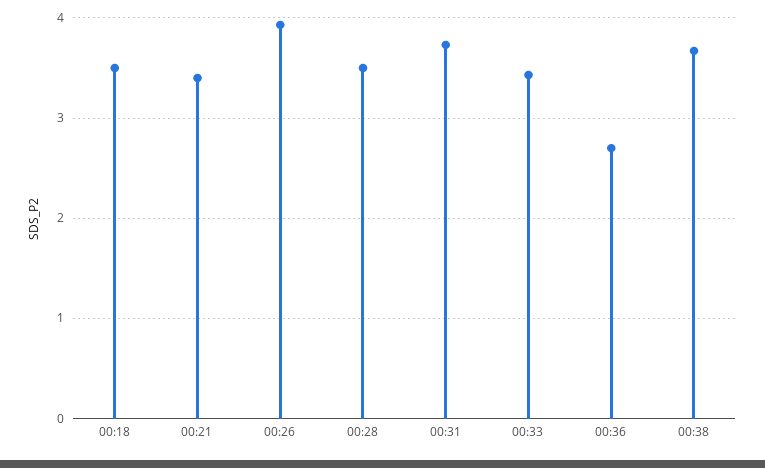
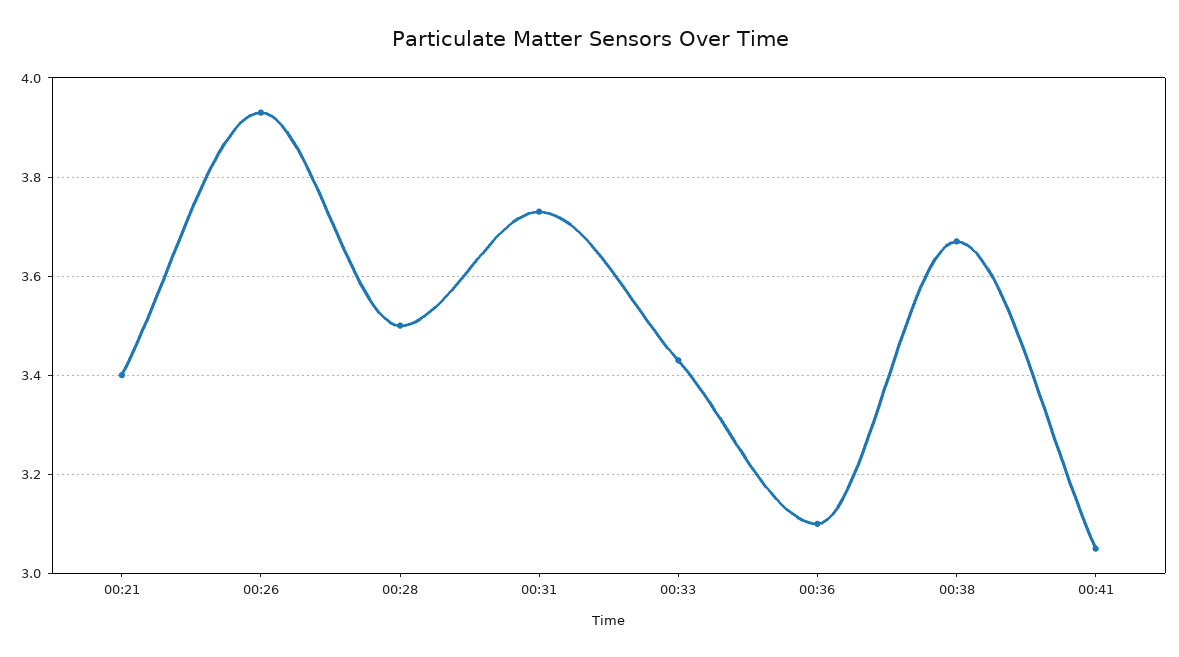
00:18: 3.5 -> none
00:36: 2.7 -> 3.1
00:41: none -> 3.05

